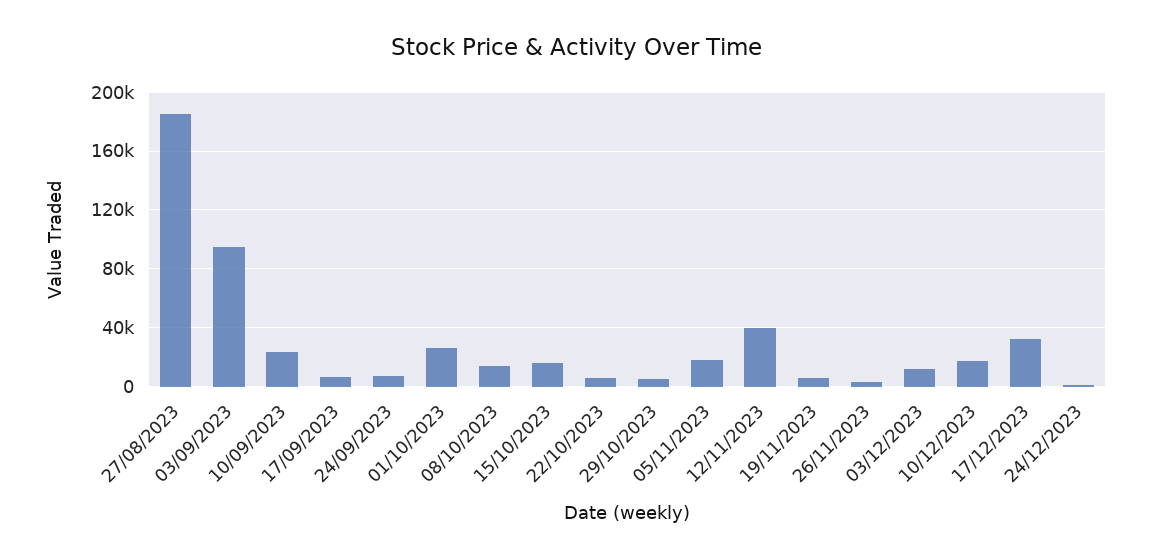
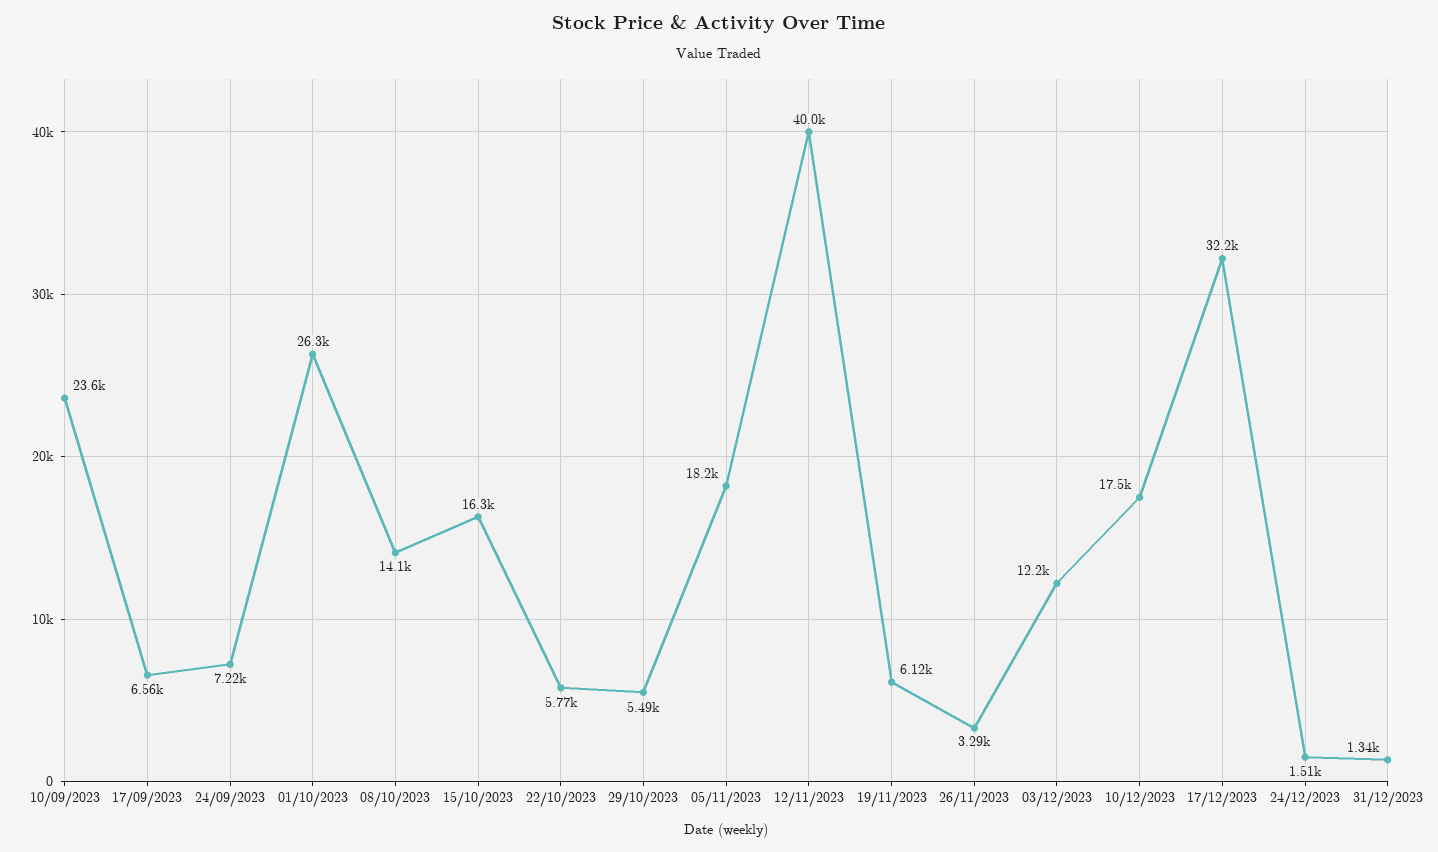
27/08/2023: 185000 -> none
03/09/2023: 95000 -> none
31/12/2023: none -> 1340

